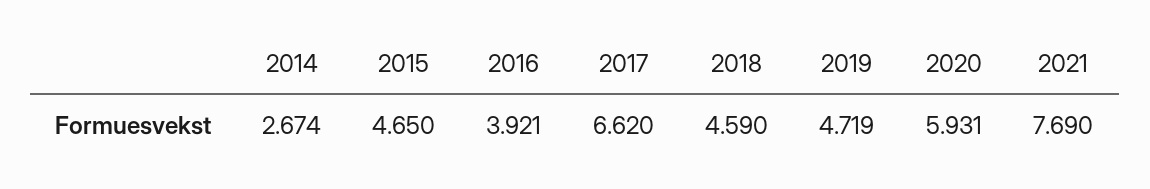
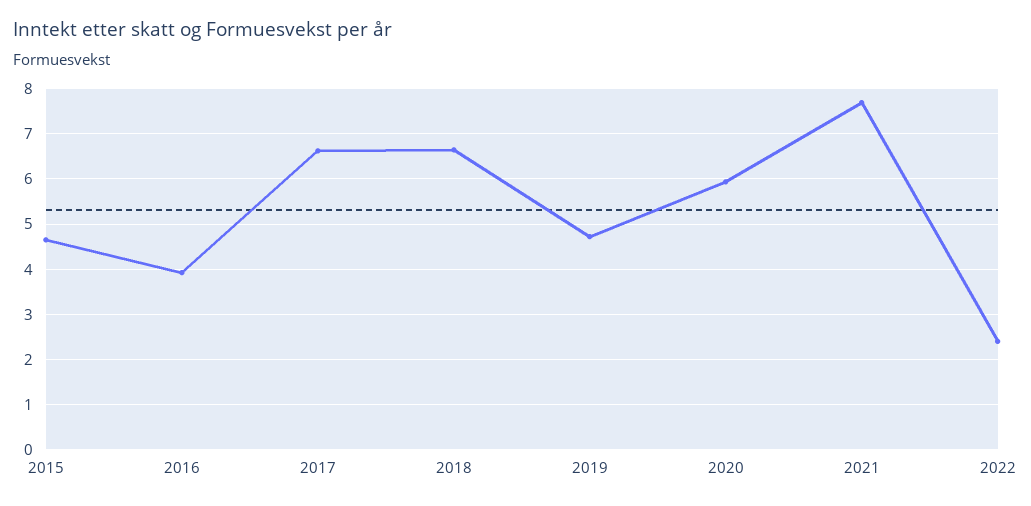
2014: 2.674 -> none
2018: 4.59 -> 6.6
2022: none -> 2.4

